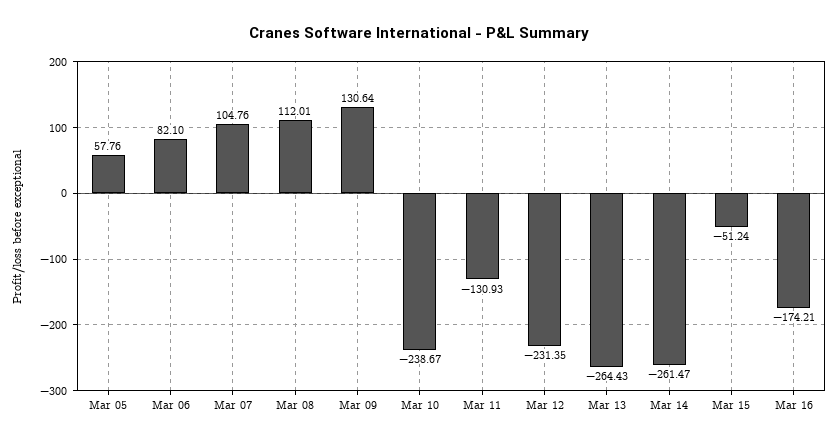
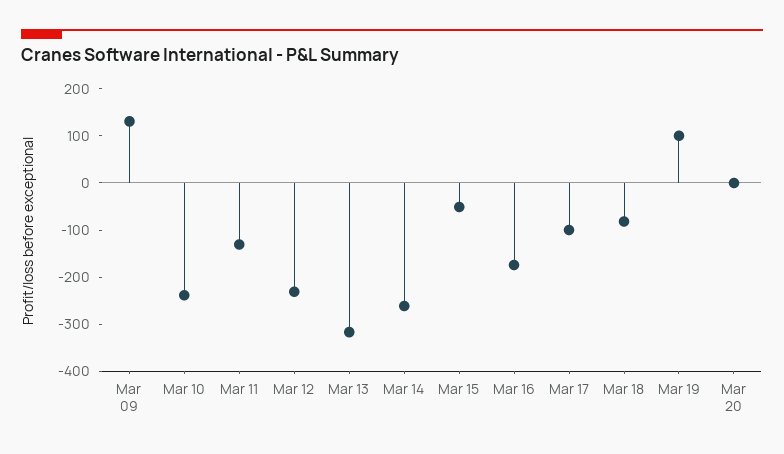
Mar 05: 57.76 -> none
Mar 06: 82.1 -> none
Mar 07: 104.76 -> none
Mar 08: 112.01 -> none
Mar 13: -264.43 -> -320
Mar 17: none -> -100
Mar 18: none -> -80
Mar 19: none -> 100
Mar 20: none -> 0

